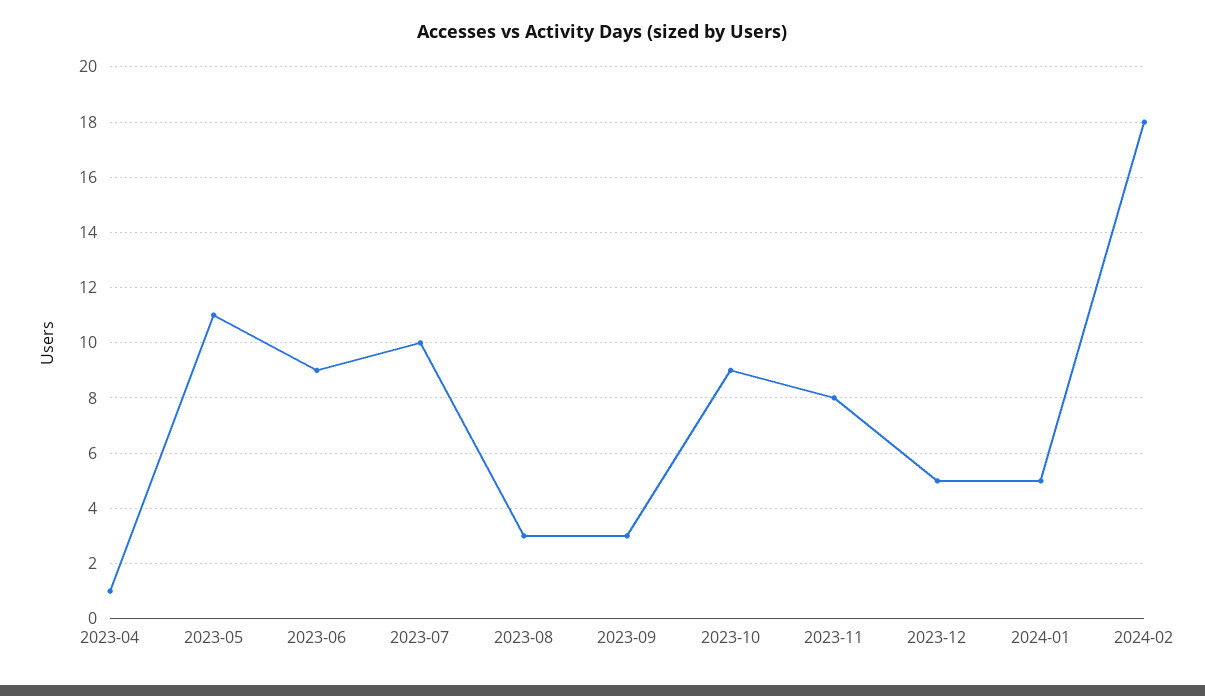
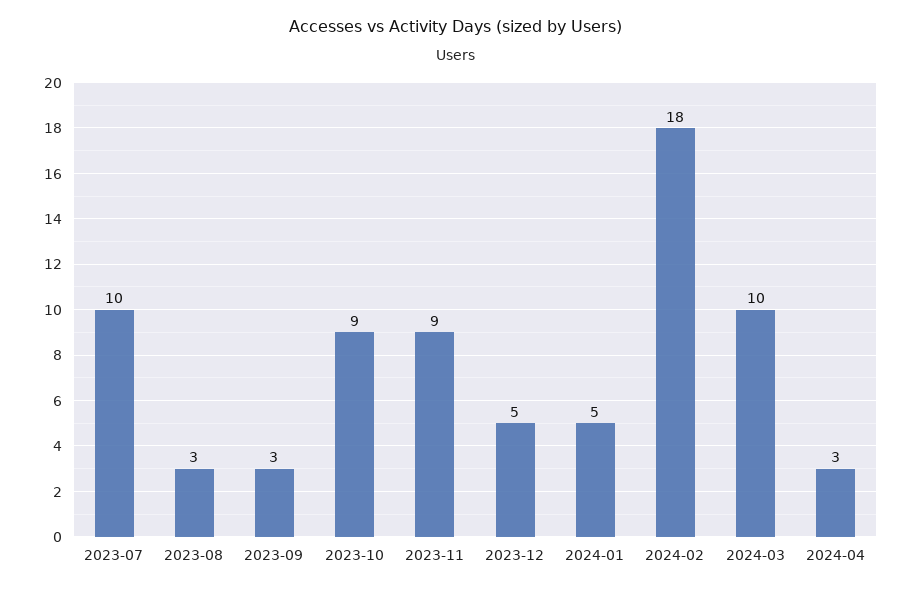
2023-04: 1 -> none
2023-05: 11 -> none
2023-06: 9 -> none
2023-11: 8 -> 9
2024-03: none -> 10
2024-04: none -> 3

